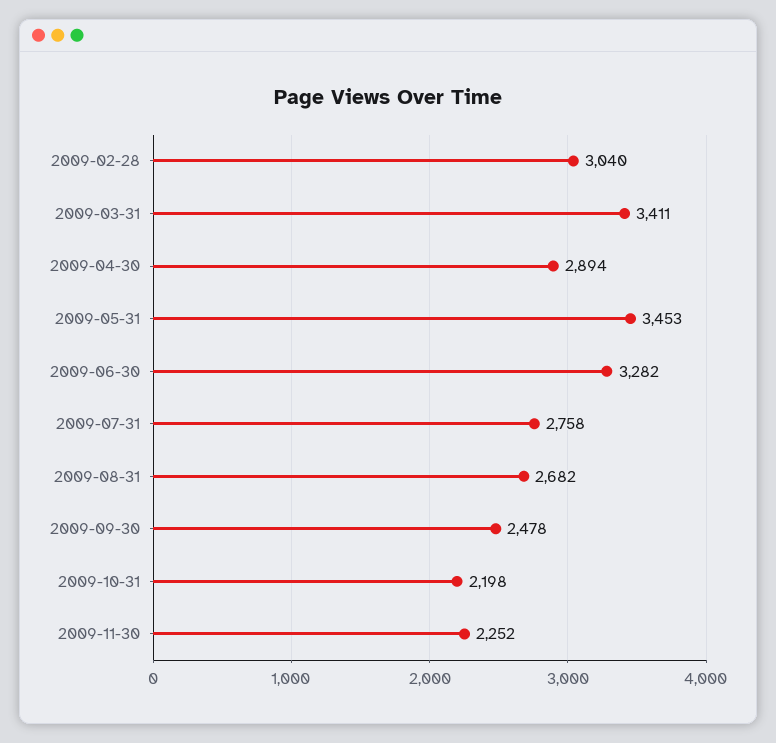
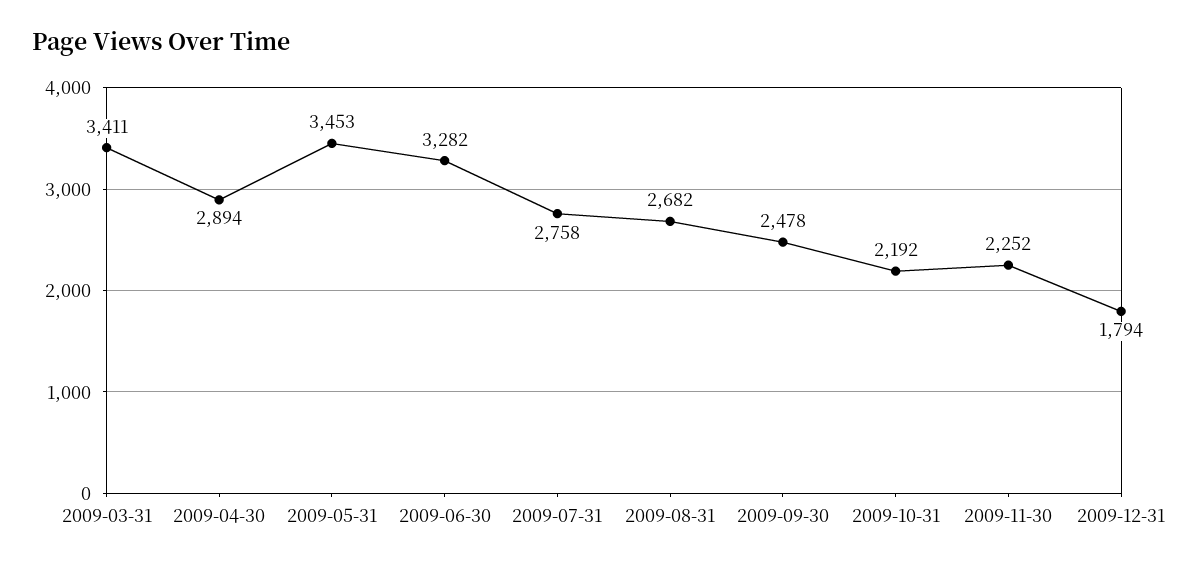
2009-02-28: 3040 -> none
2009-10-31: 2198 -> 2192
2009-12-31: none -> 1794

